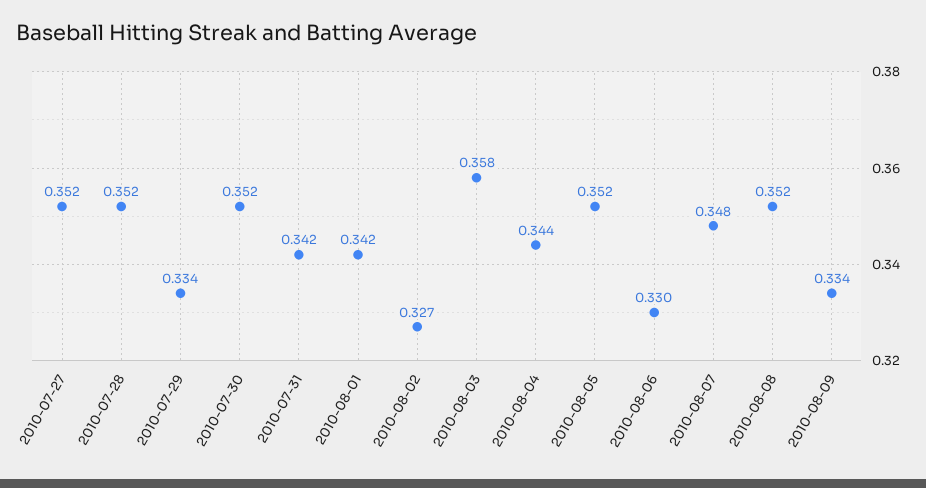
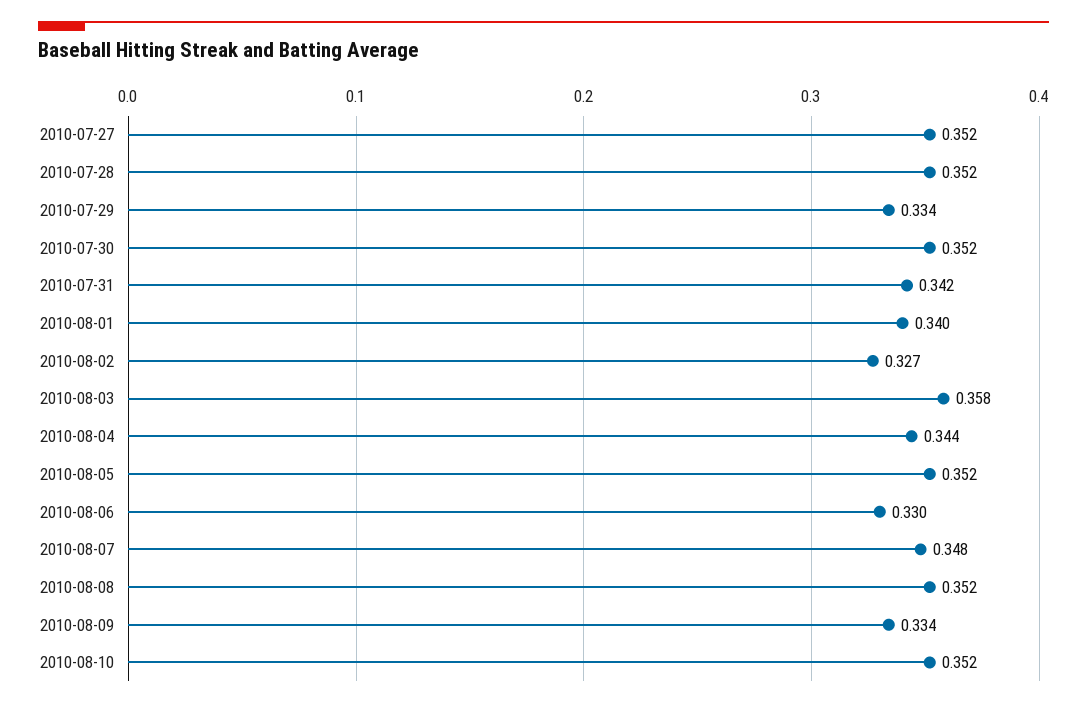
2010-08-01: 0.342 -> 0.34
2010-08-10: none -> 0.352

